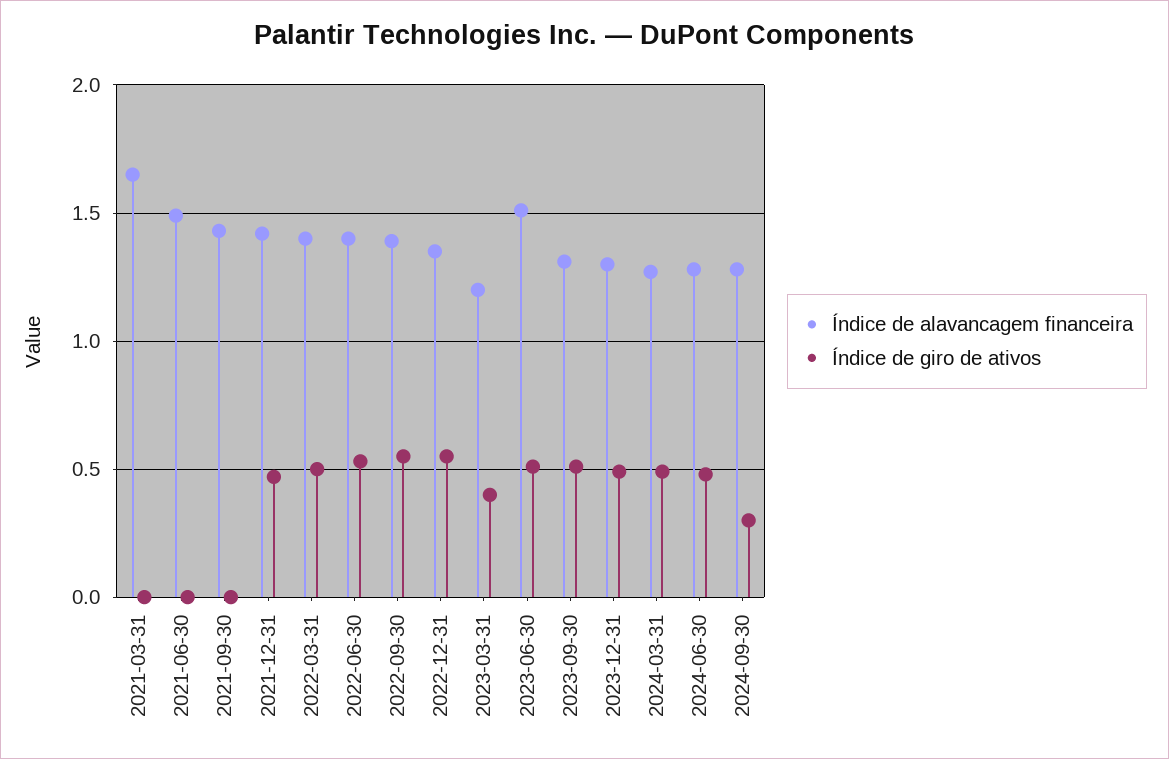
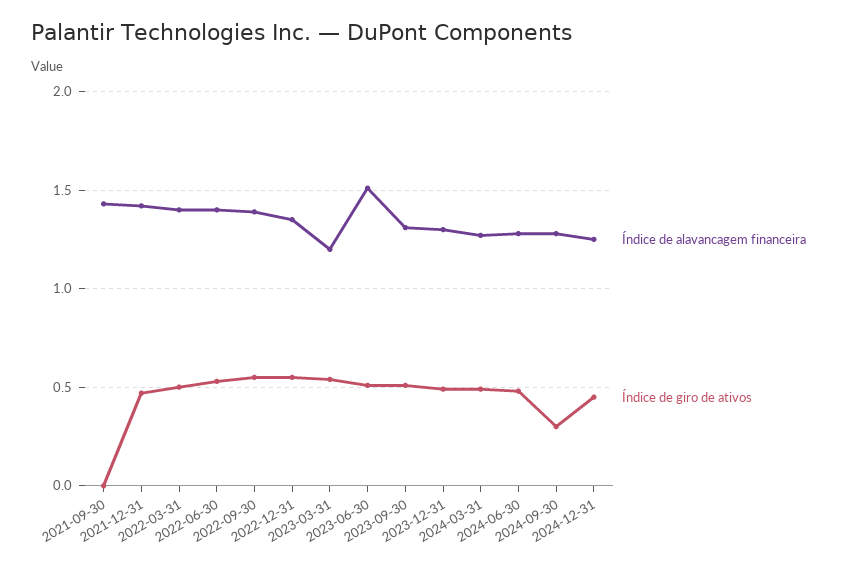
Índice de alavancagem financeira, 2021-03-31: 1.65 -> none
Índice de giro de ativos, 2021-03-31: 0 -> none
Índice de alavancagem financeira, 2021-06-30: 1.5 -> none
Índice de giro de ativos, 2021-06-30: 0 -> none
Índice de giro de ativos, 2023-03-31: 0.4 -> 0.55
Índice de alavancagem financeira, 2024-12-31: none -> 1.25
Índice de giro de ativos, 2024-12-31: none -> 0.45

